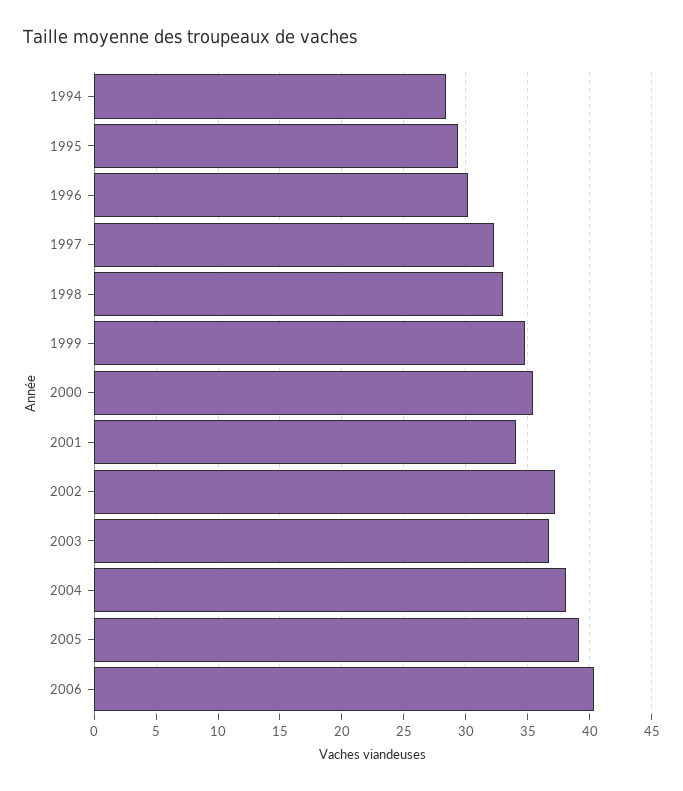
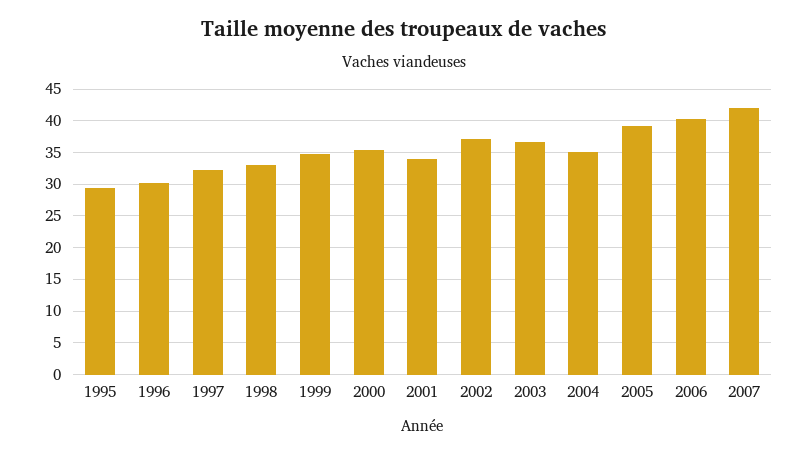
1994: 28.5 -> none
2004: 38 -> 35
2007: none -> 42

